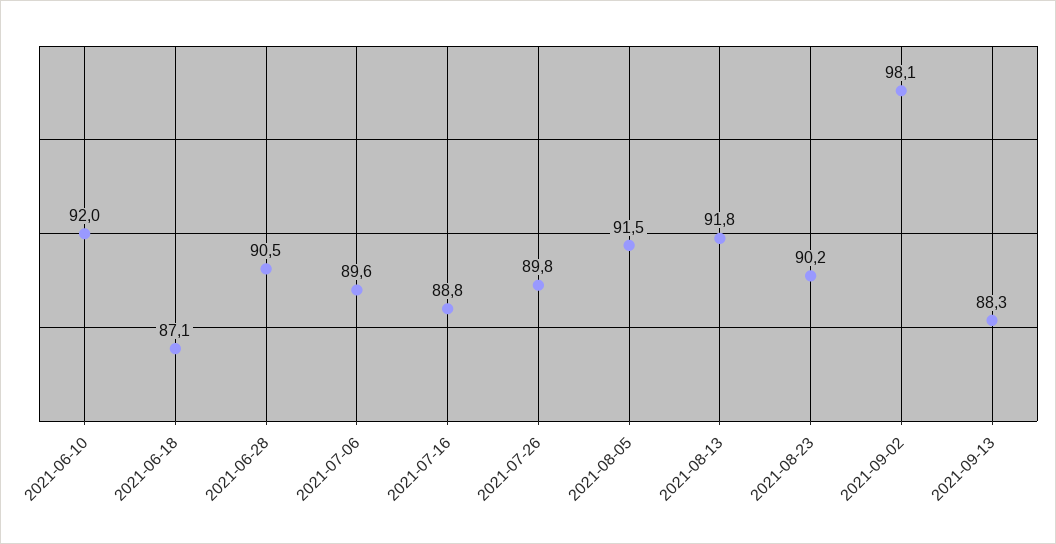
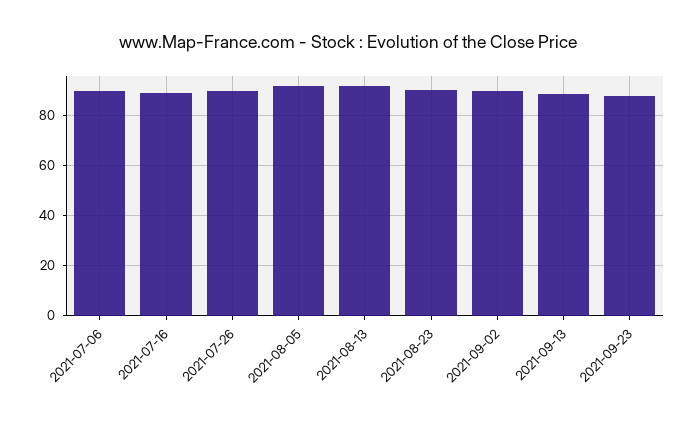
2021-06-10: 92 -> none
2021-06-18: 87.1 -> none
2021-06-28: 90.5 -> none
2021-09-02: 98.1 -> 90
2021-09-23: none -> 87.5

